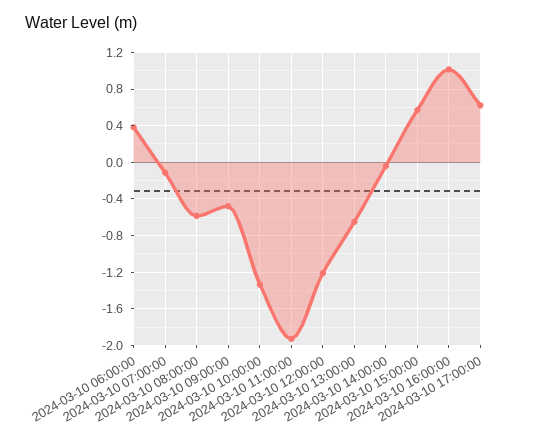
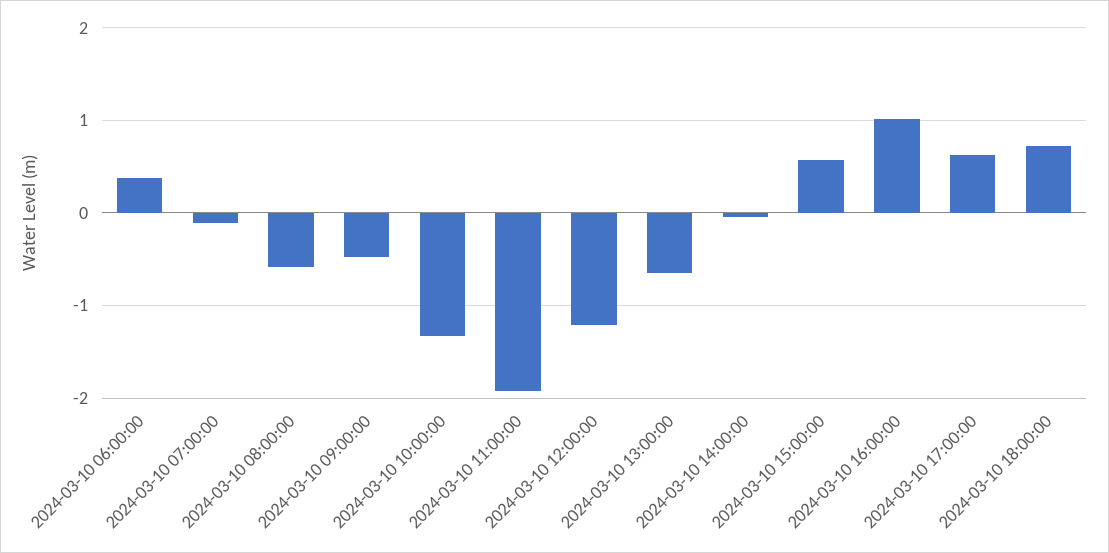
2024-03-10 18:00:00: none -> 0.7

